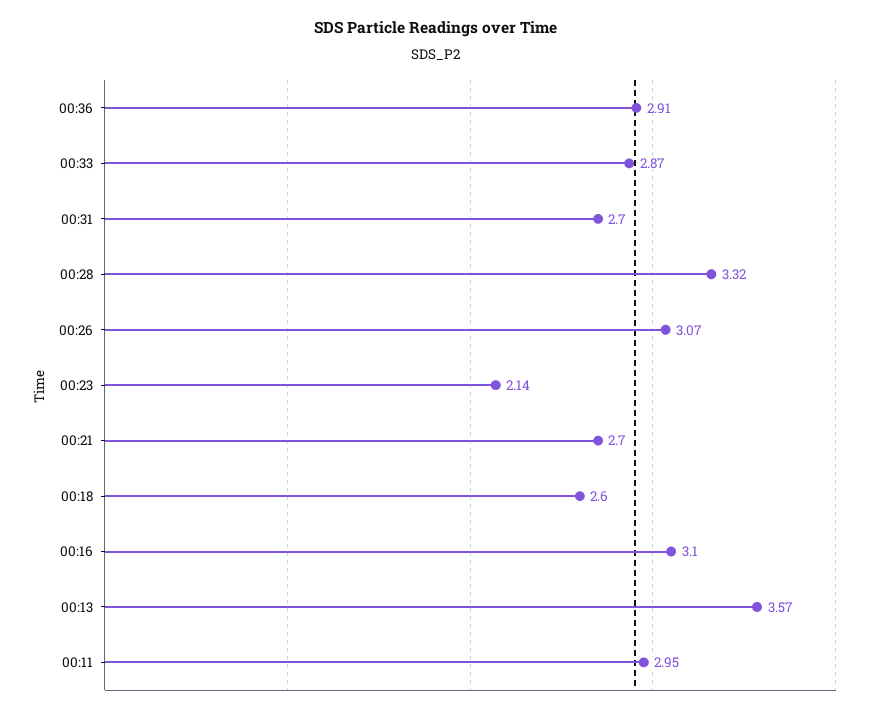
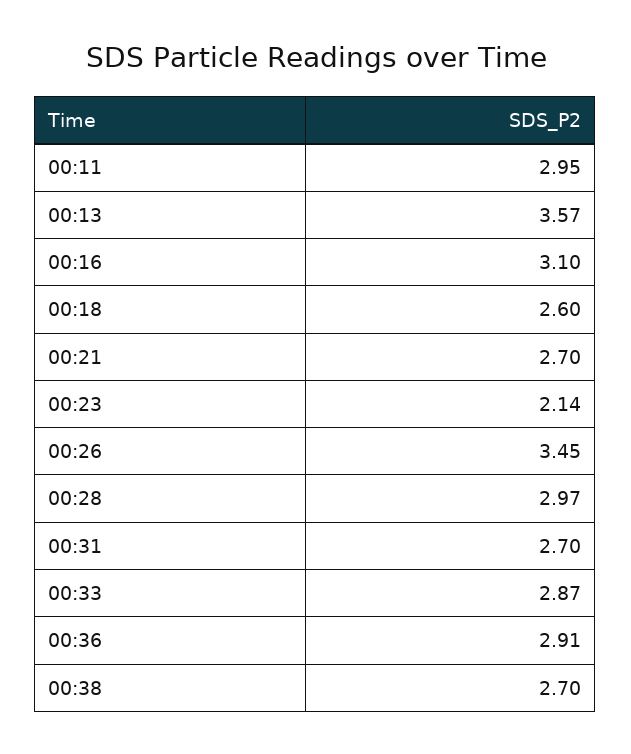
00:28: 3.32 -> 2.97
00:26: 3.07 -> 3.45
00:38: none -> 2.7

